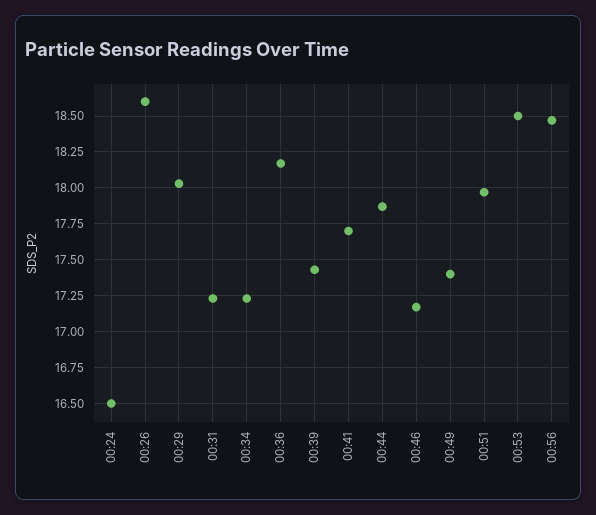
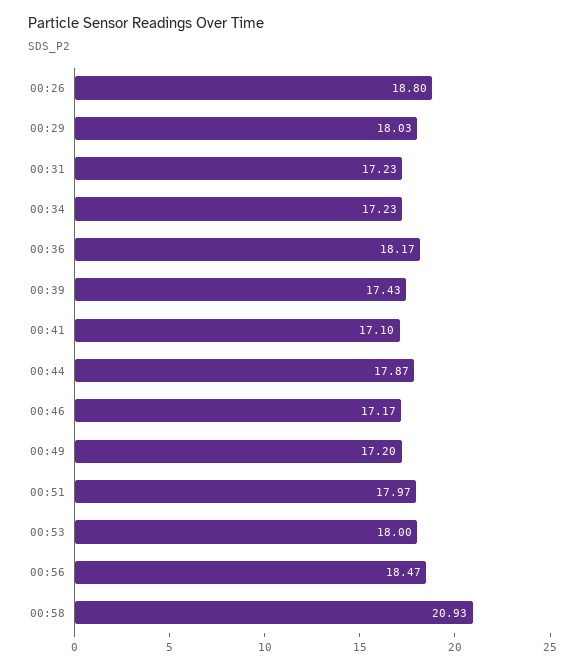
00:24: 16.5 -> none
00:26: 18.6 -> 18.8
00:41: 17.7 -> 17.1
00:49: 17.4 -> 17.2
00:53: 18.5 -> 18
00:58: none -> 20.93

